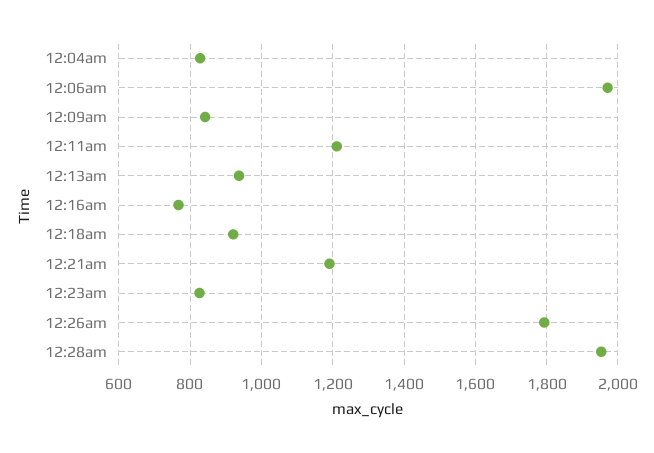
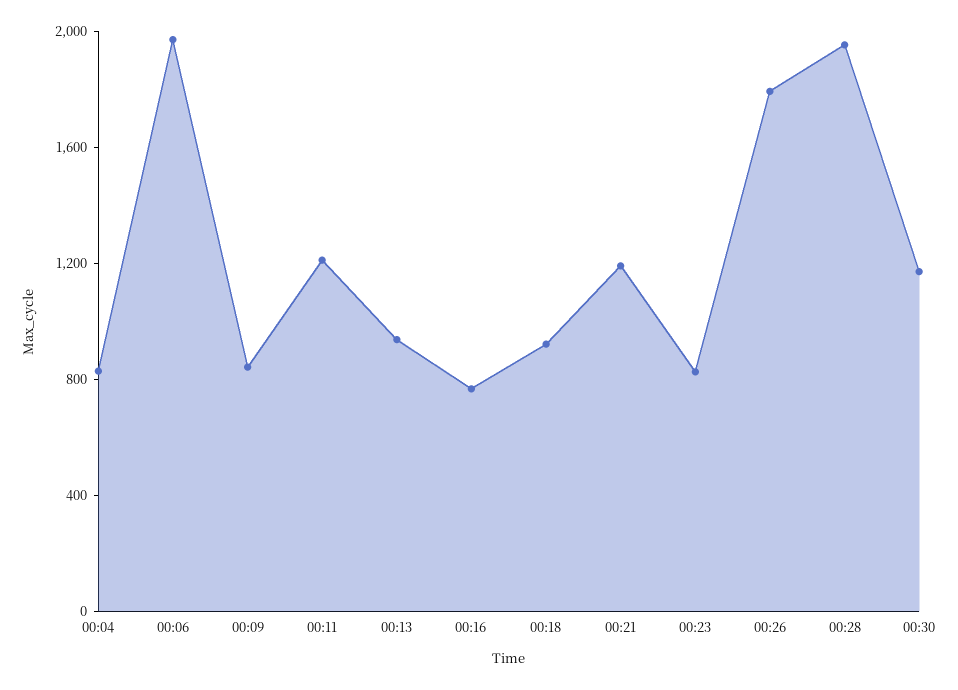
00:30: none -> 1200

